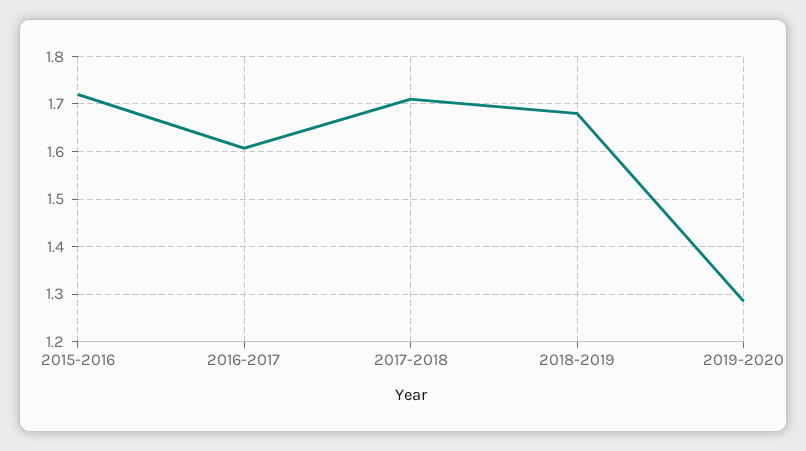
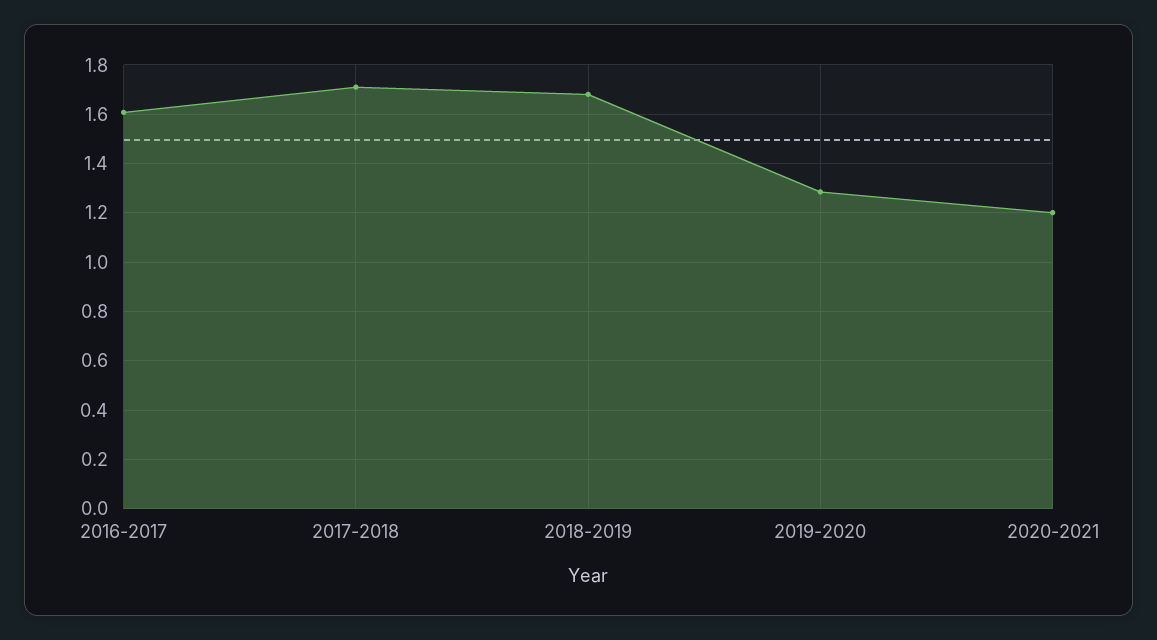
2015-2016: 1.72 -> none
2020-2021: none -> 1.2

